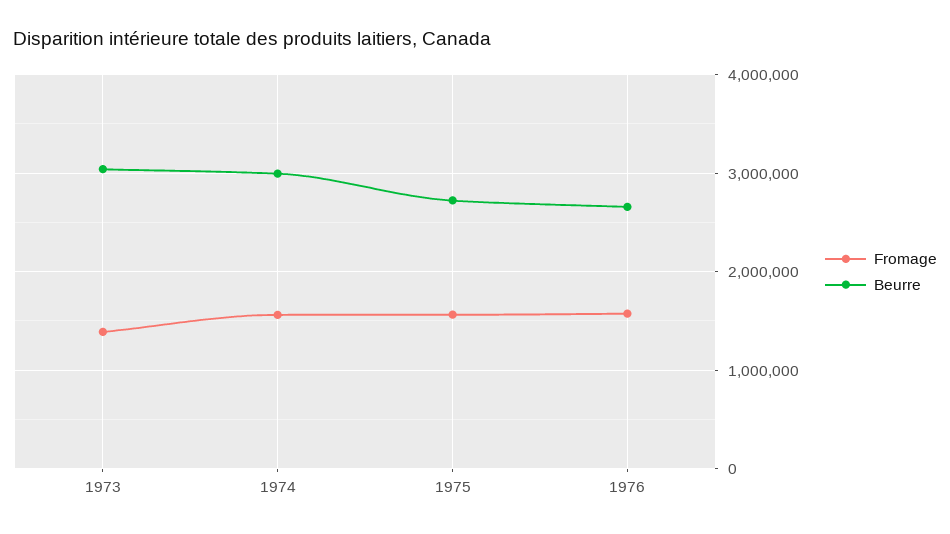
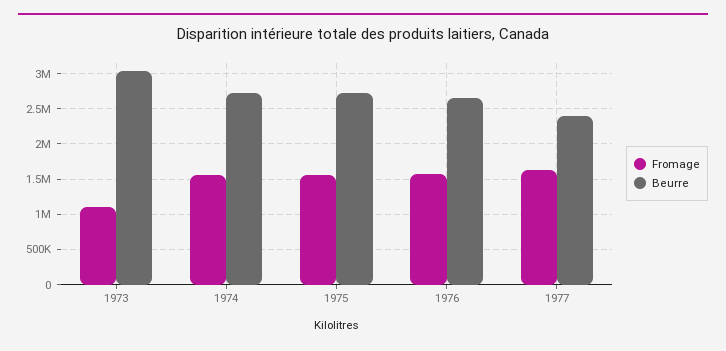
Fromage, 1973: 1400000 -> 1100000
Beurre, 1974: 3000000 -> 2700000
Fromage, 1977: none -> 1600000
Beurre, 1977: none -> 2400000

